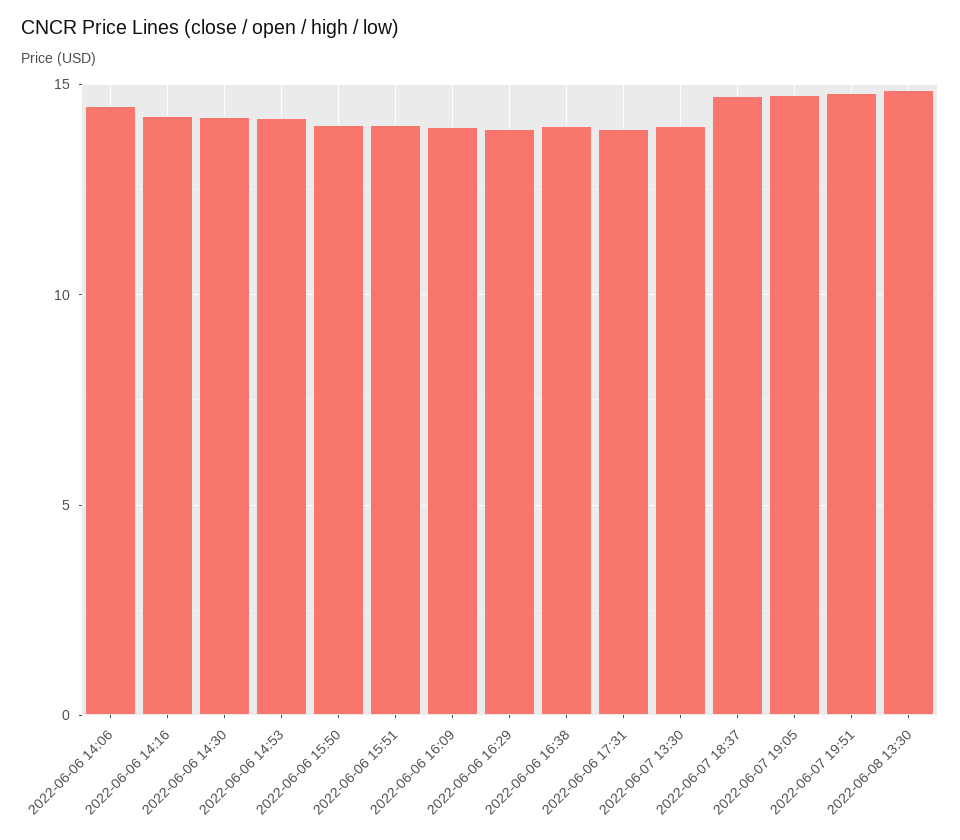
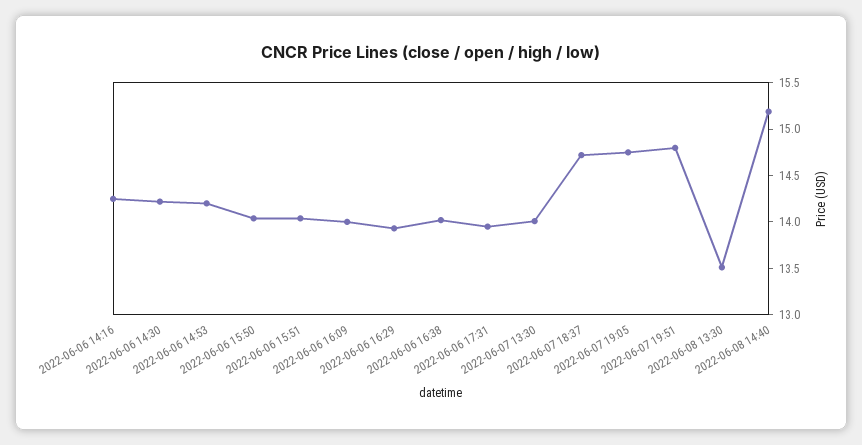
2022-06-06 14:06: 14.5 -> none
2022-06-08 13:30: 15 -> 13.5
2022-06-08 14:40: none -> 15.2

